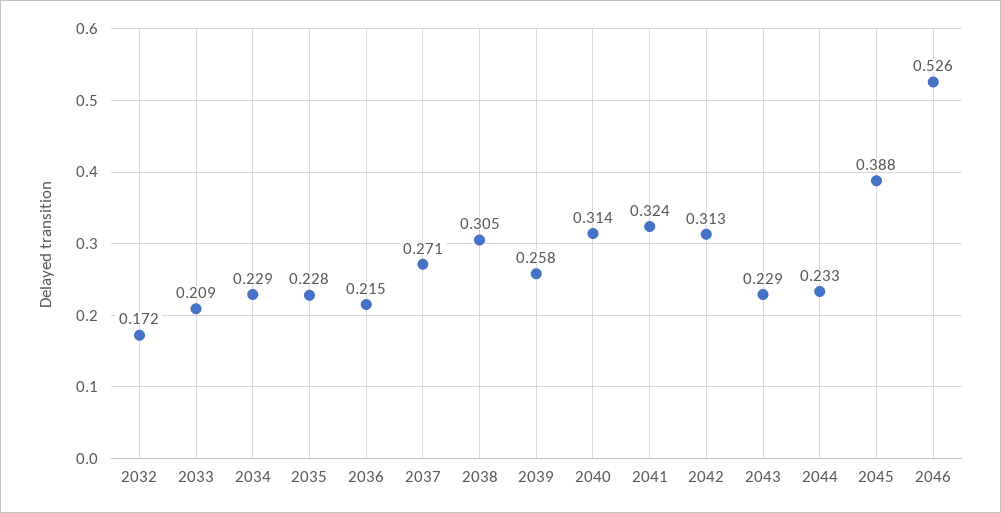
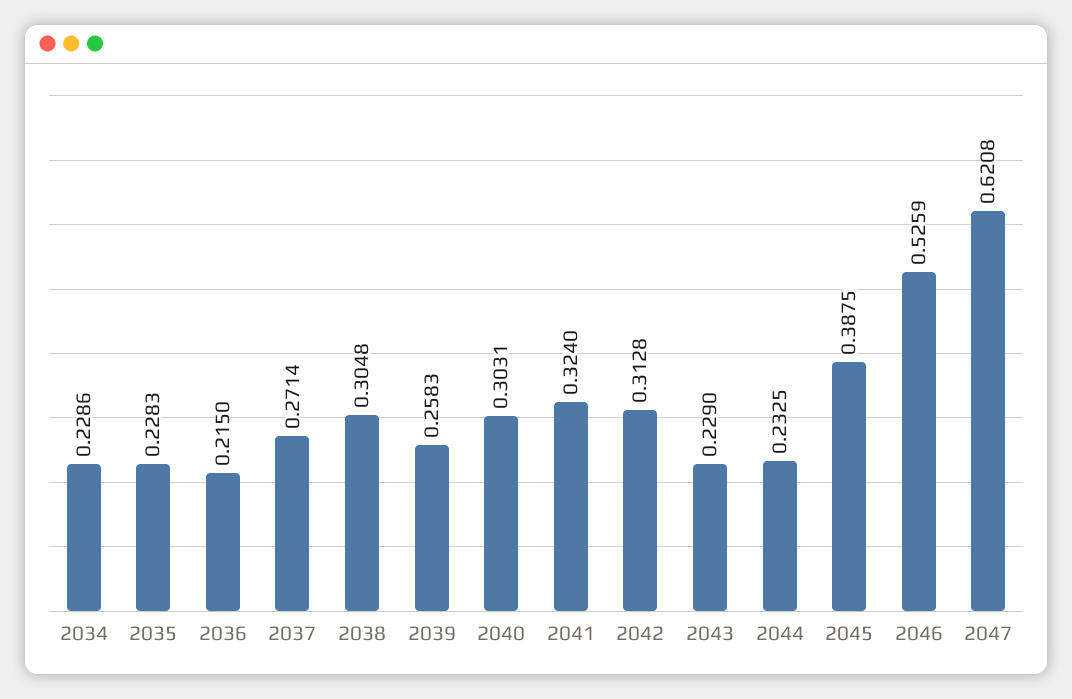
2032: 0.172 -> none
2033: 0.209 -> none
2040: 0.314 -> 0.3031
2047: none -> 0.6208

